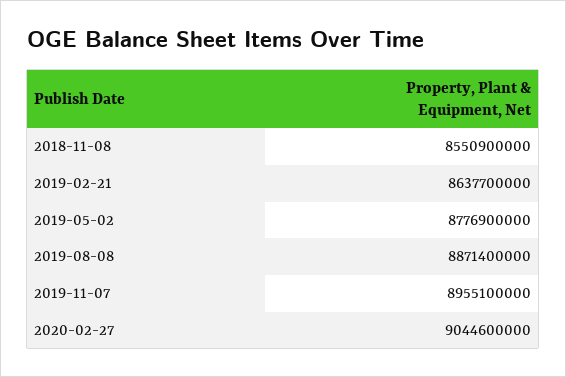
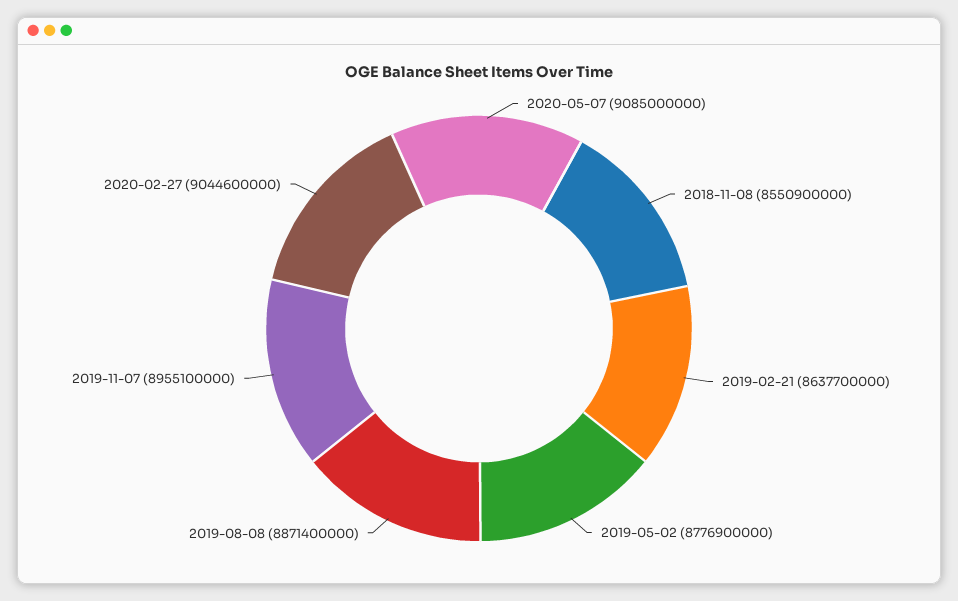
2020-05-07: none -> 9085000000

